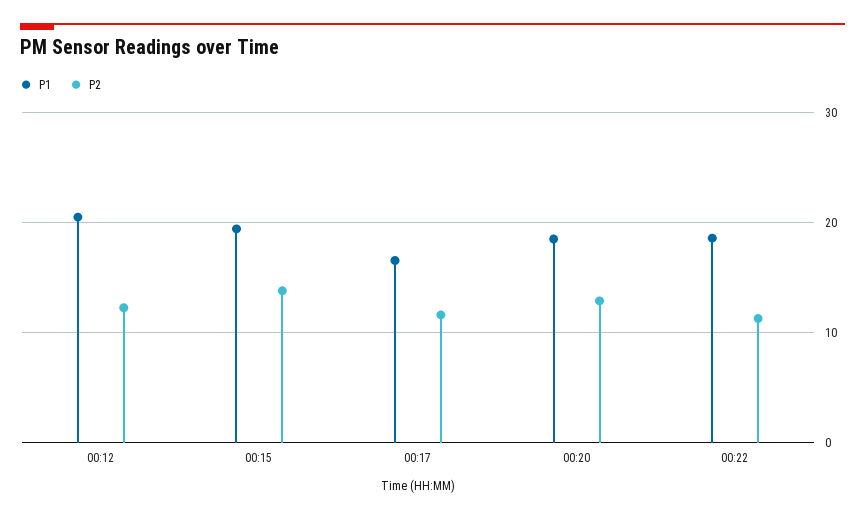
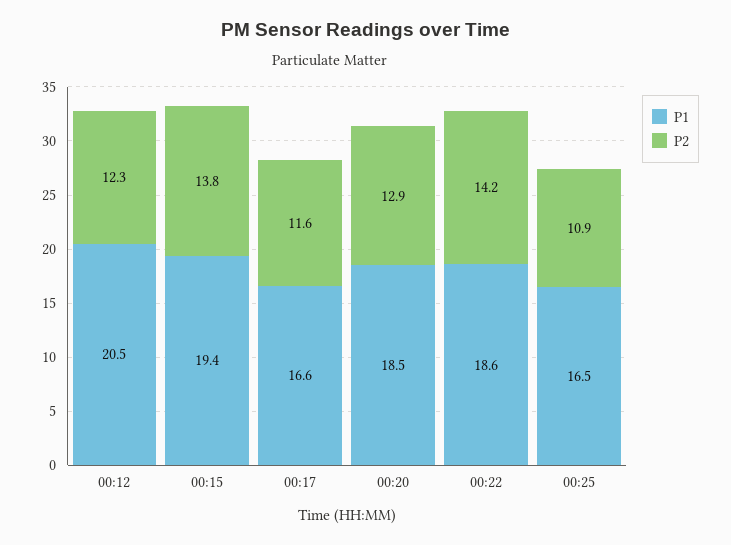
P2, 00:22: 11 -> 14.2
P1, 00:25: none -> 16.5
P2, 00:25: none -> 10.9

